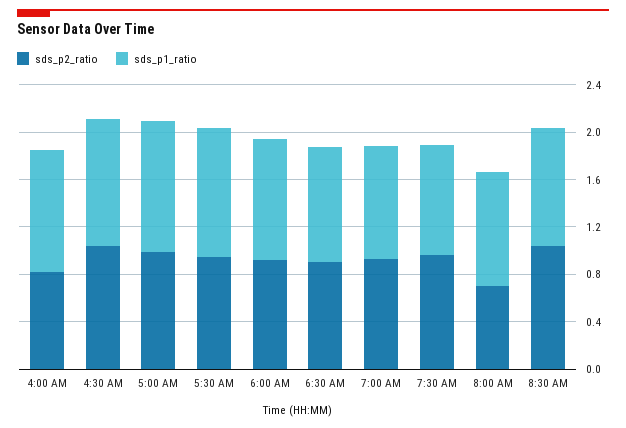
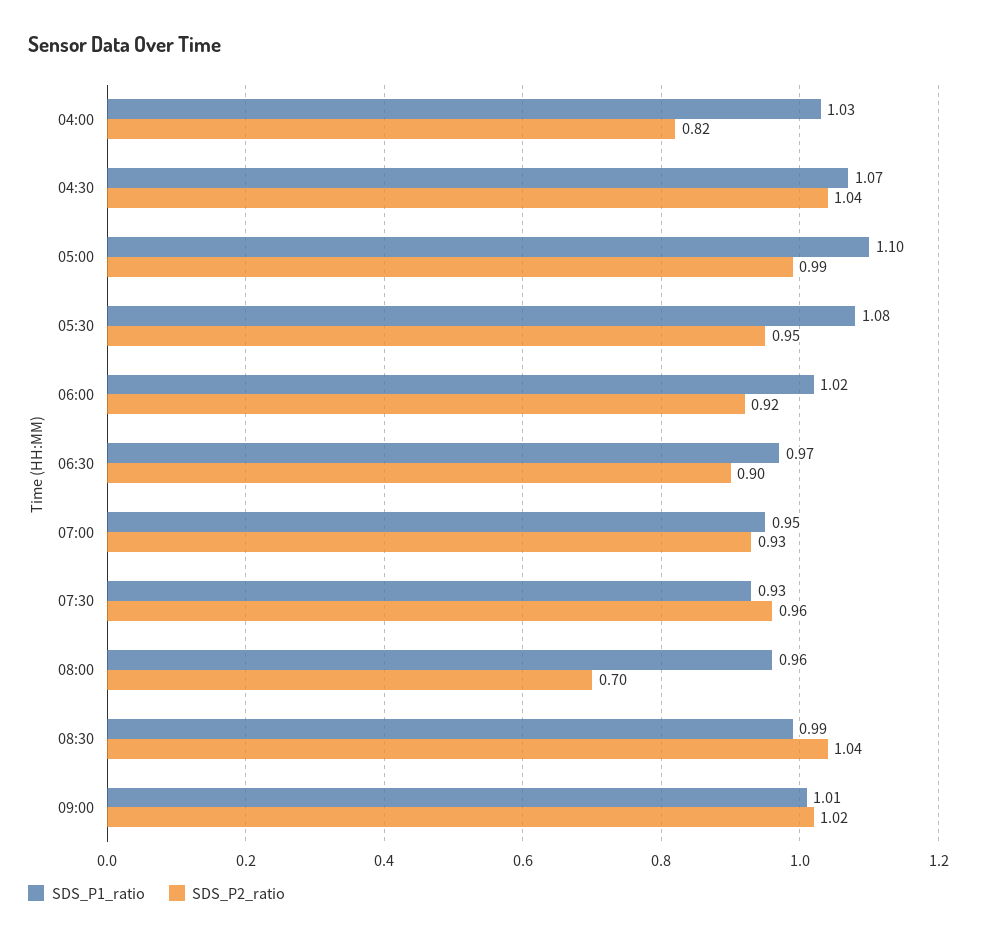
sds_p1_ratio, 09:00: none -> 1.01
sds_p2_ratio, 09:00: none -> 1.02

